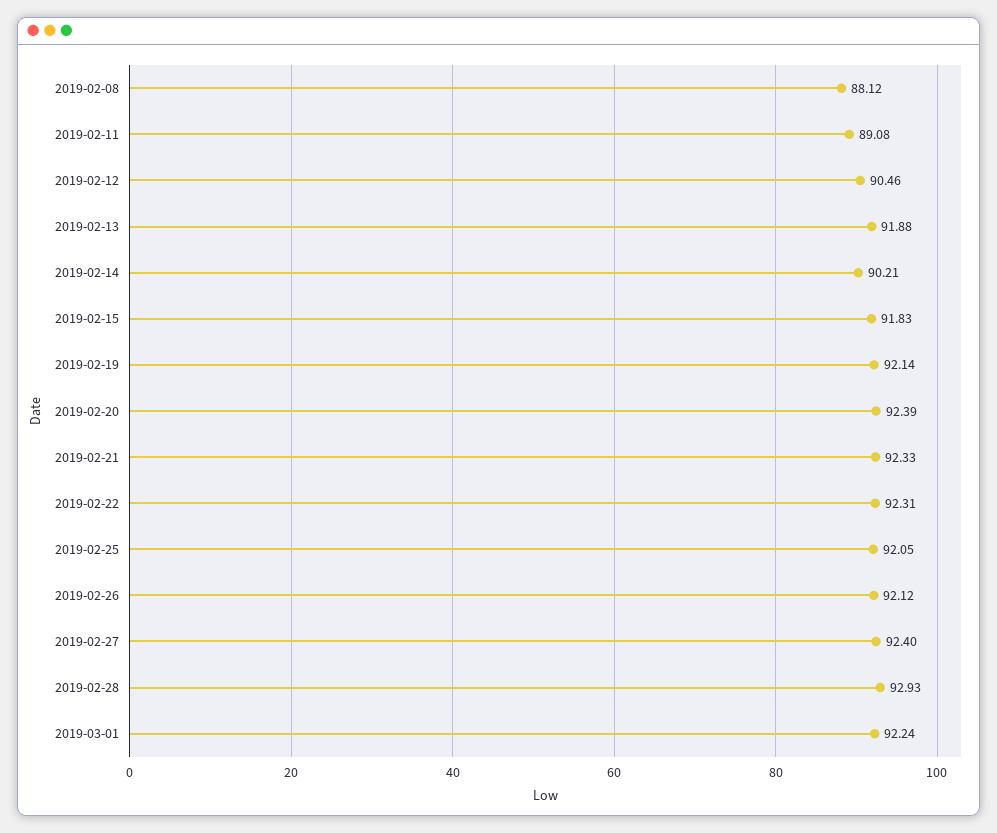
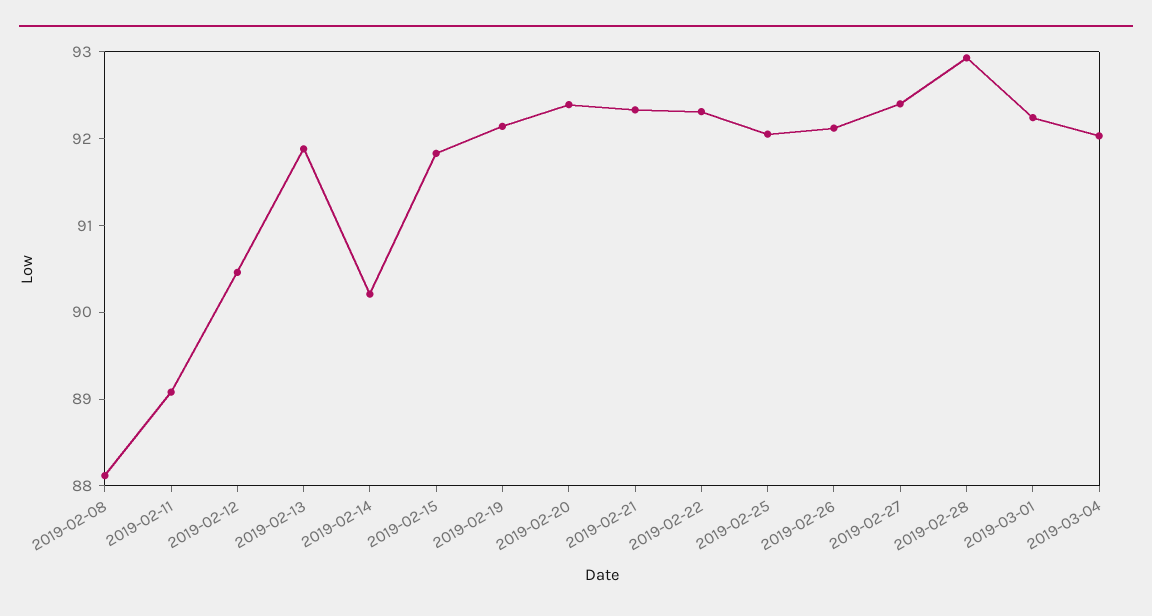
2019-03-04: none -> 92

